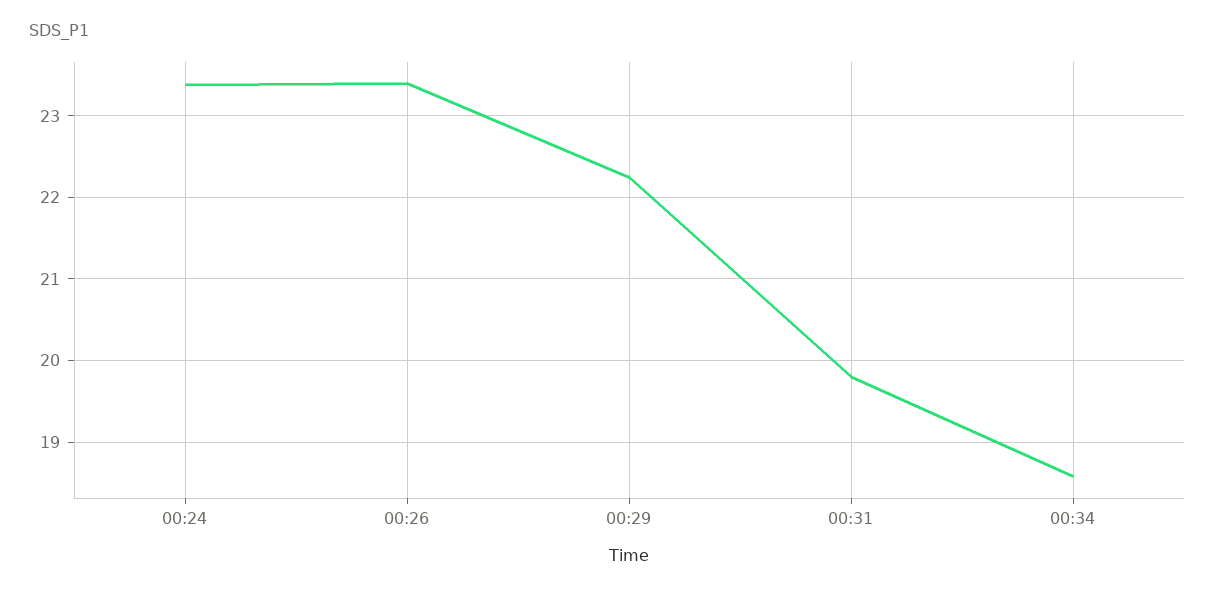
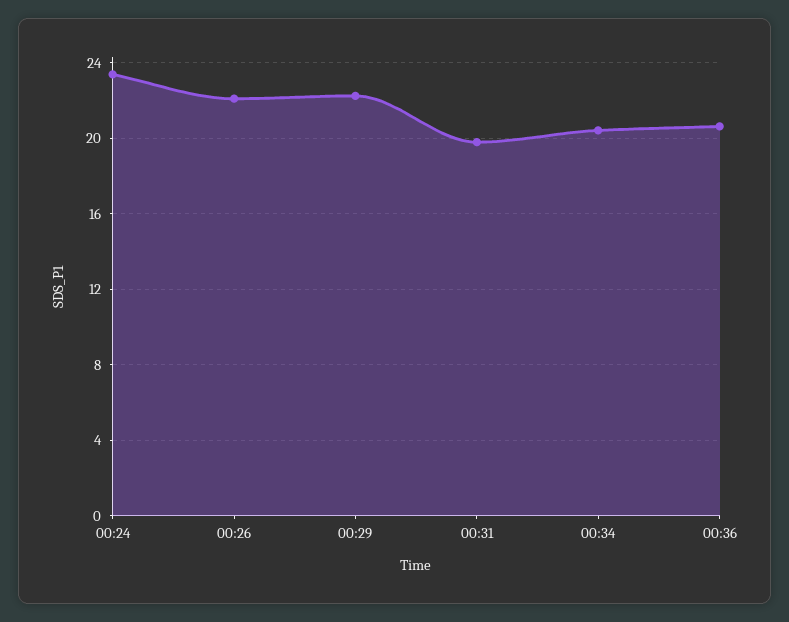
00:26: 23.4 -> 22
00:34: 18.6 -> 20.5
00:36: none -> 20.5

